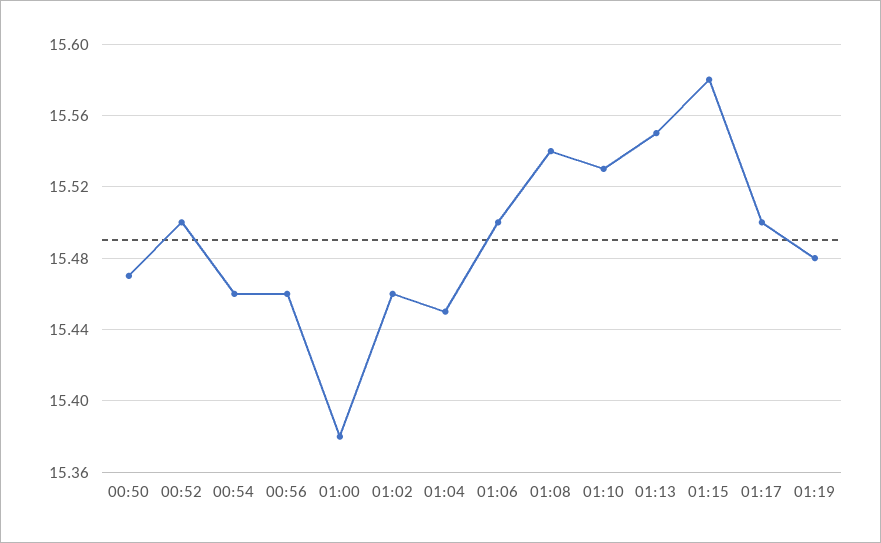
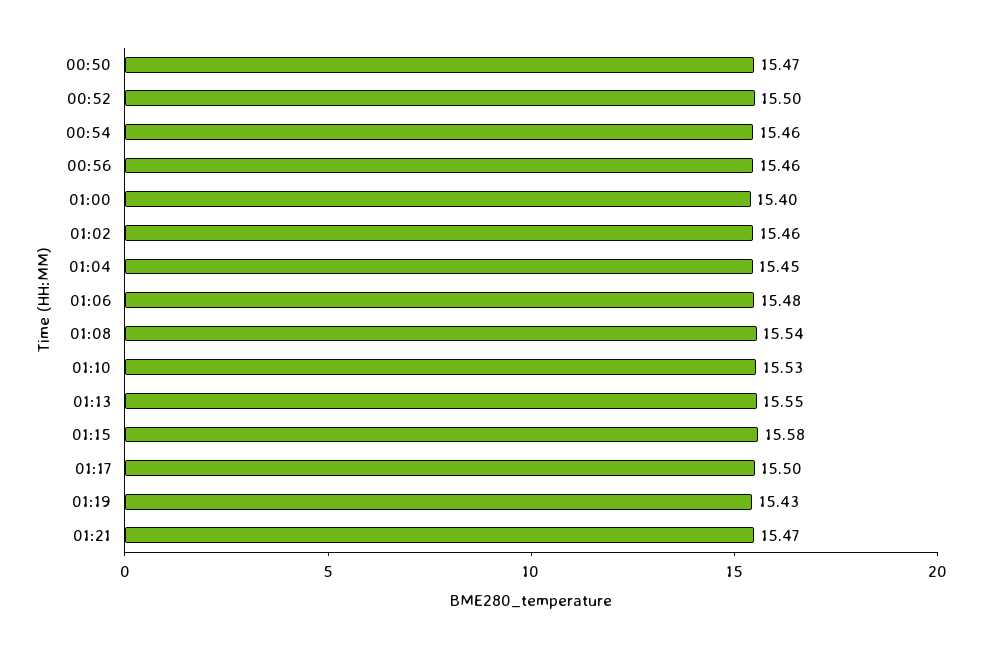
01:00: 15.38 -> 15.4
01:06: 15.5 -> 15.48
01:19: 15.48 -> 15.43
01:21: none -> 15.47

